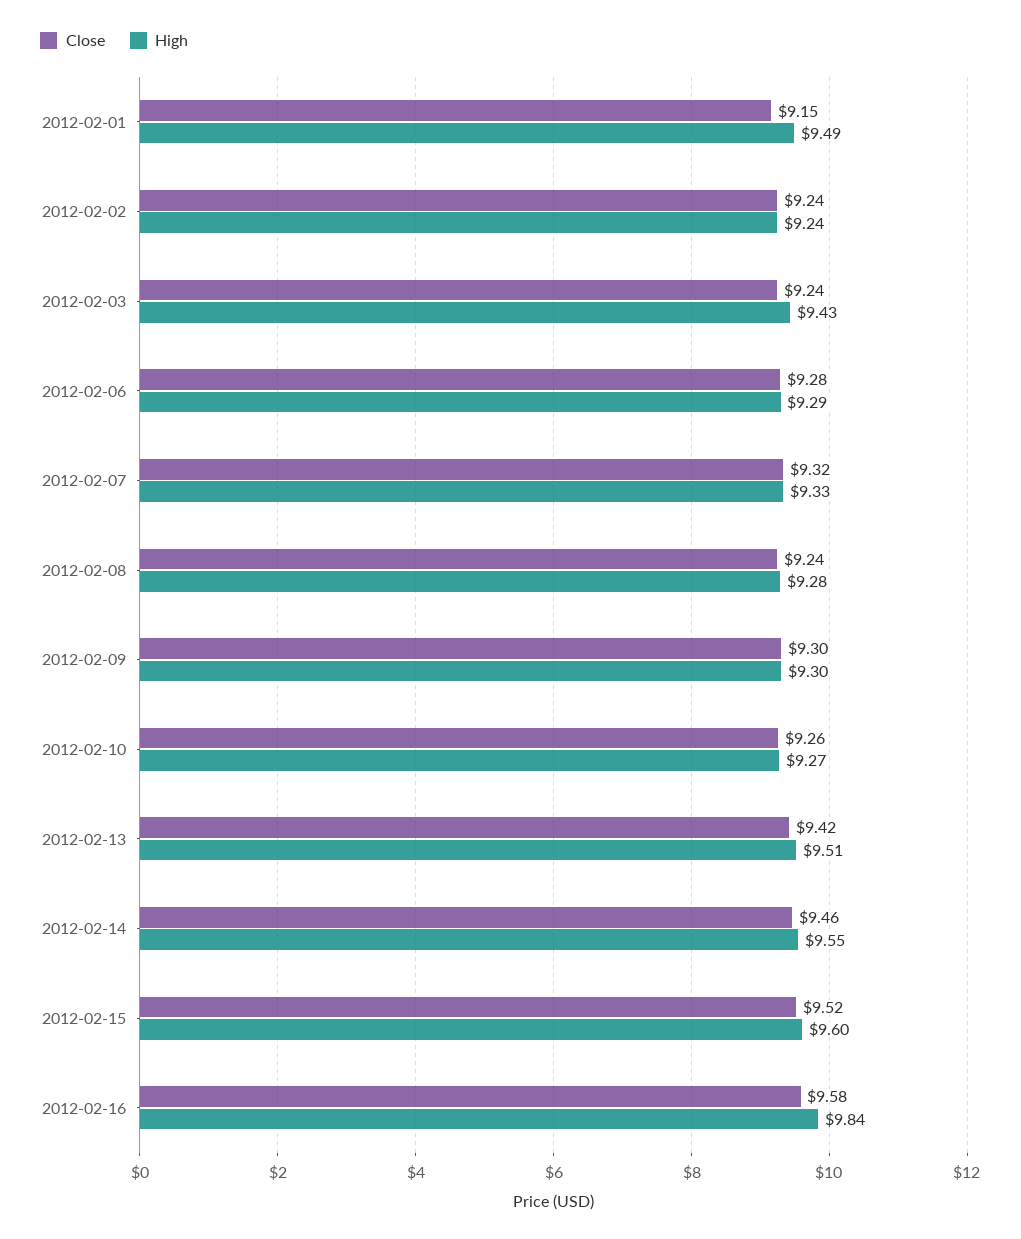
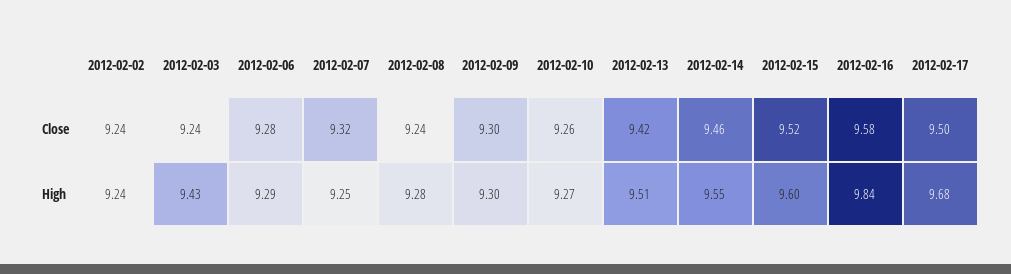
Close, 2012-02-01: 9.15 -> none
High, 2012-02-01: 9.49 -> none
High, 2012-02-07: 9.33 -> 9.25
Close, 2012-02-17: none -> 9.5
High, 2012-02-17: none -> 9.68

